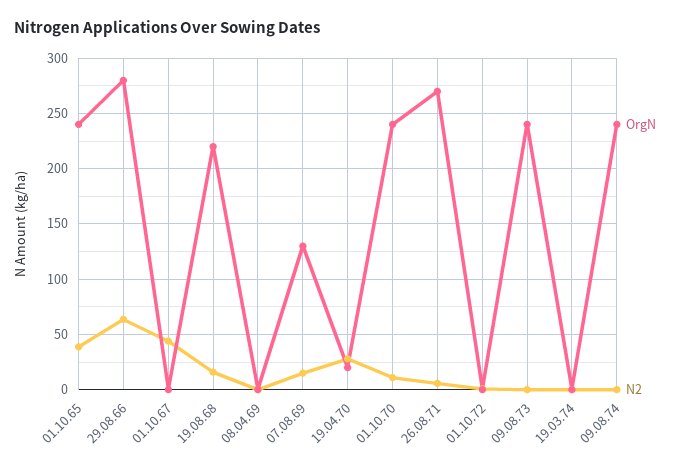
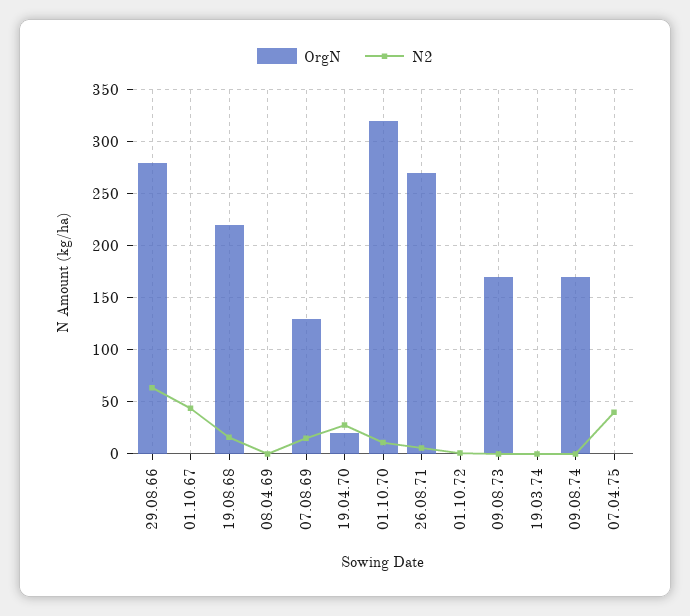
OrgN, 01.10.65: 240 -> none
N2, 01.10.65: 40 -> none
OrgN, 01.10.70: 240 -> 320
OrgN, 09.08.73: 240 -> 170
OrgN, 09.08.74: 240 -> 170
OrgN, 07.04.75: none -> 0
N2, 07.04.75: none -> 40

